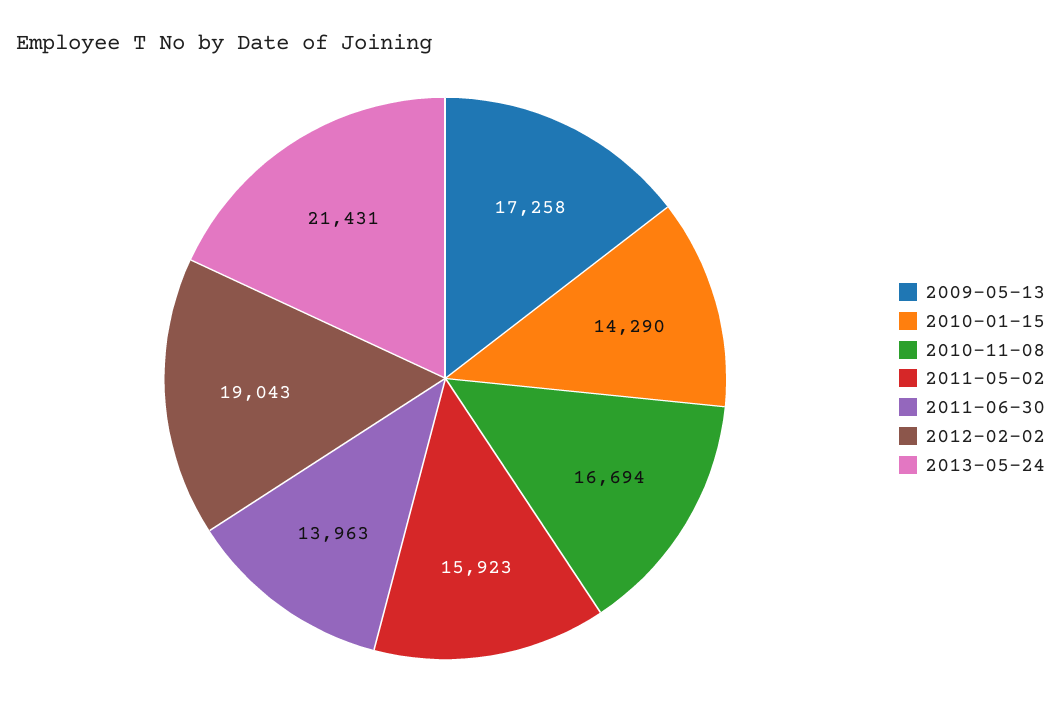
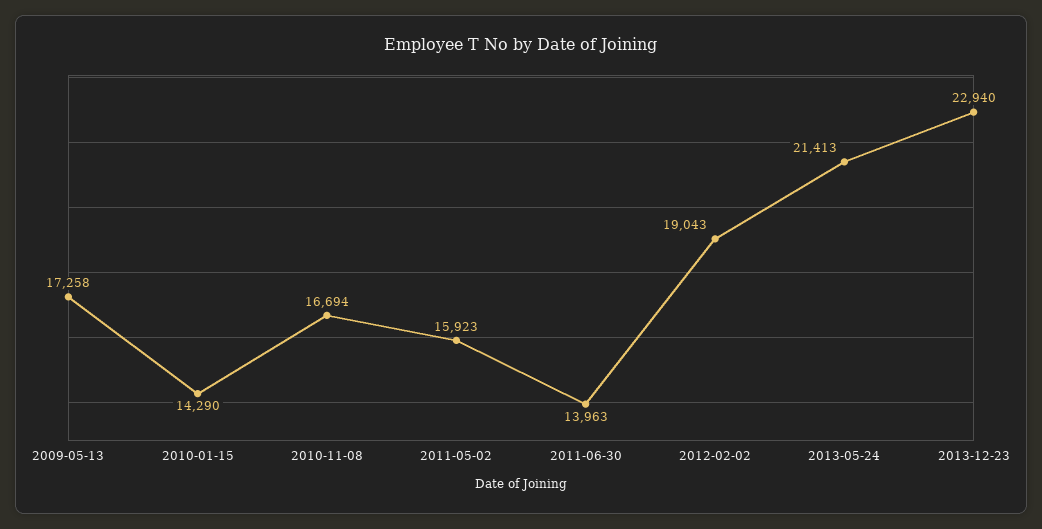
2013-05-24: 21431 -> 21413
2013-12-23: none -> 22940

